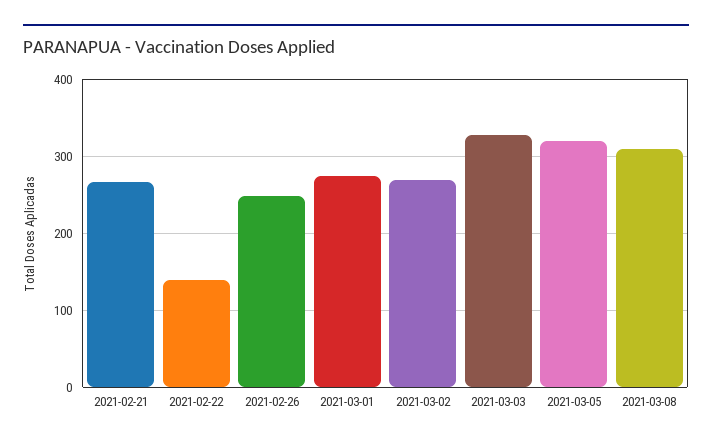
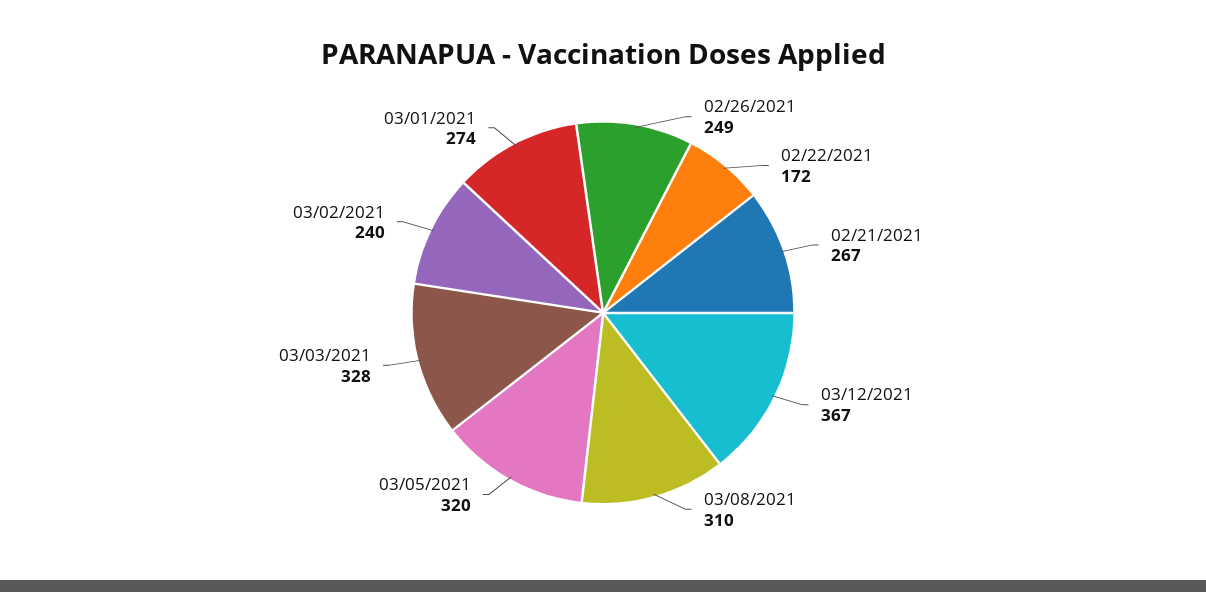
2021-02-22: 140 -> 172
2021-03-02: 270 -> 240
03/12/2021: none -> 367

